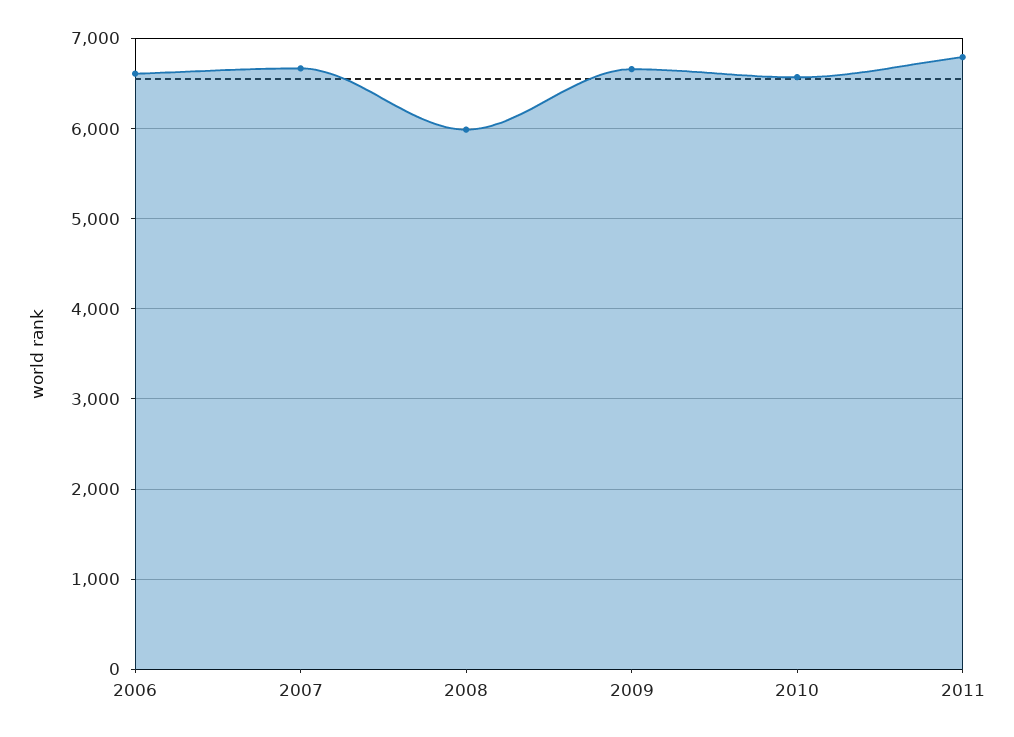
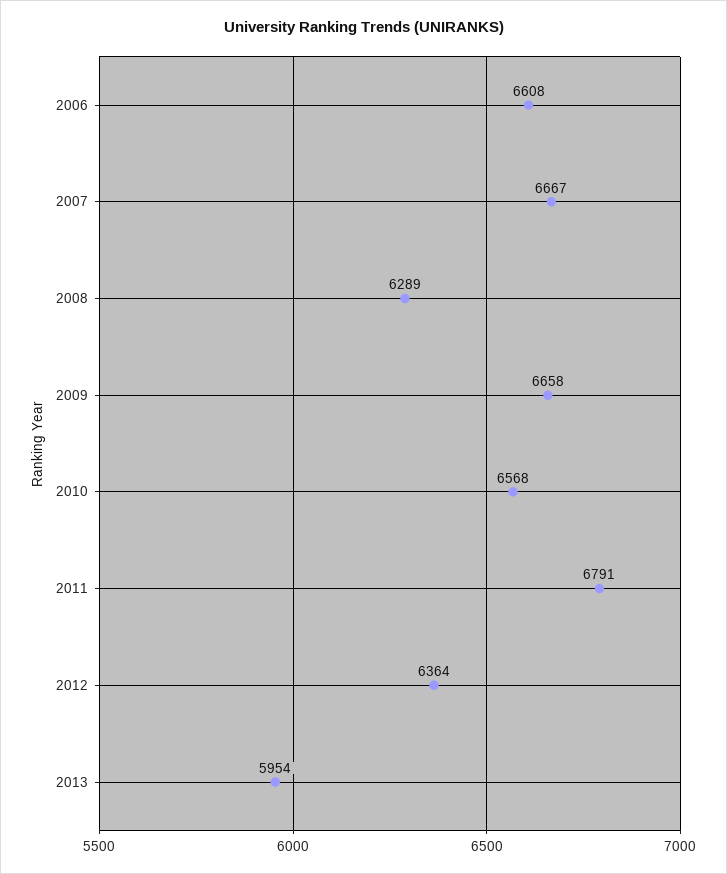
2008: 6000 -> 6289
2012: none -> 6364
2013: none -> 5954

